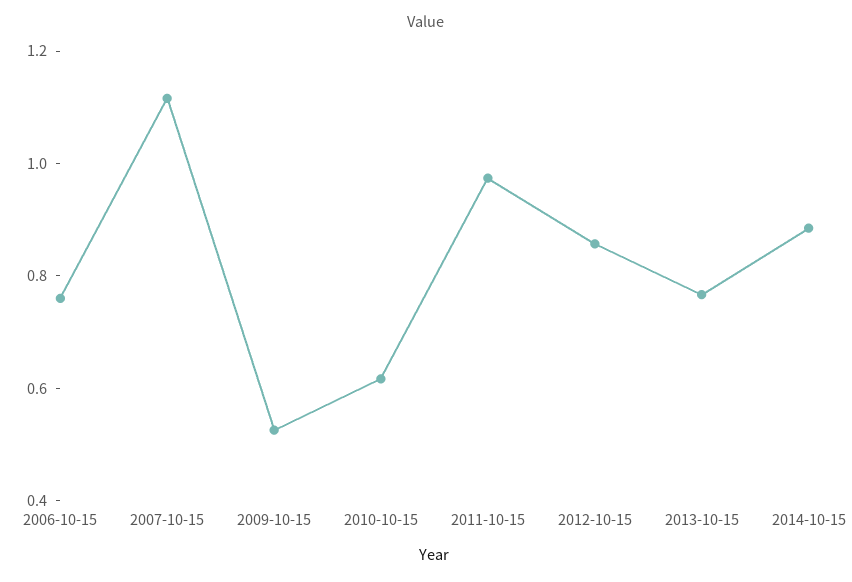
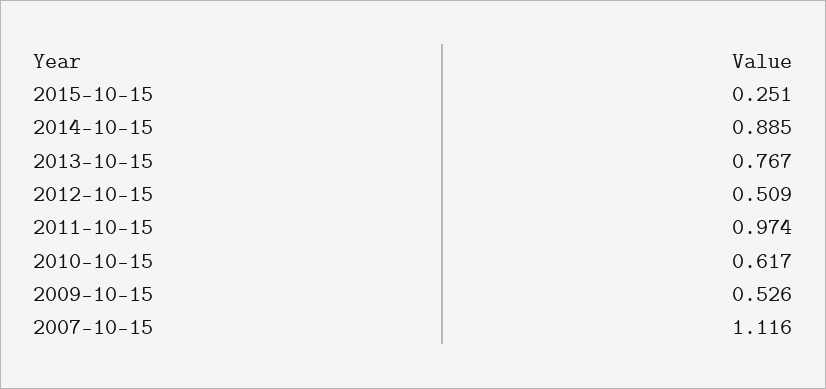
2006-10-15: 0.75 -> none
2012-10-15: 0.85 -> 0.509
2015-10-15: none -> 0.251

